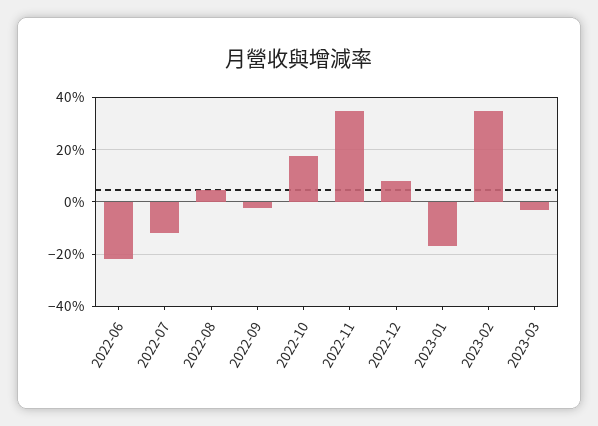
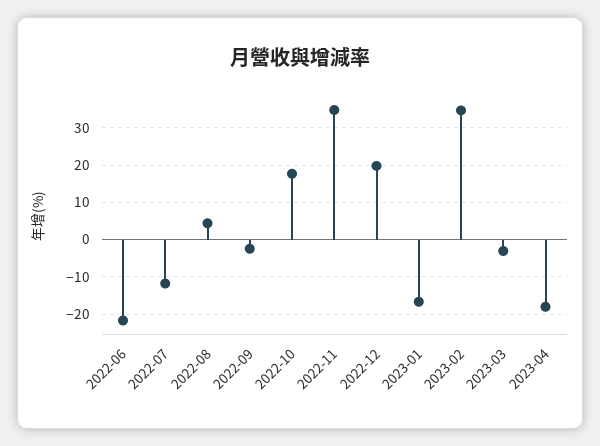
2022-12: 7.5 -> 20
2023-04: none -> -18

